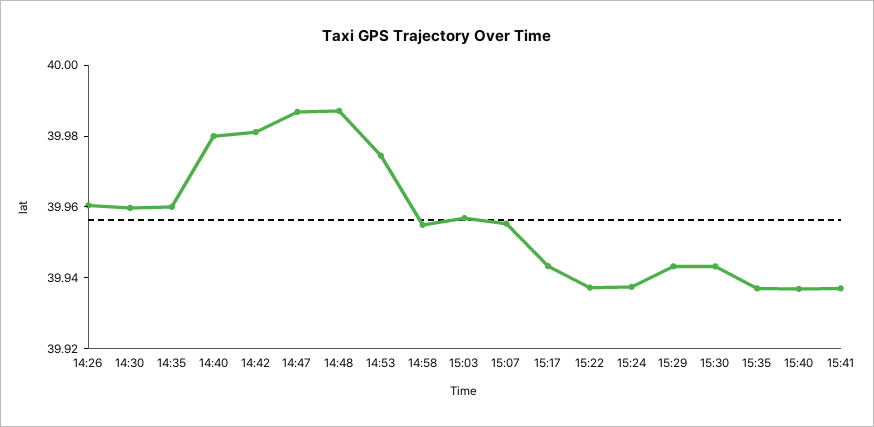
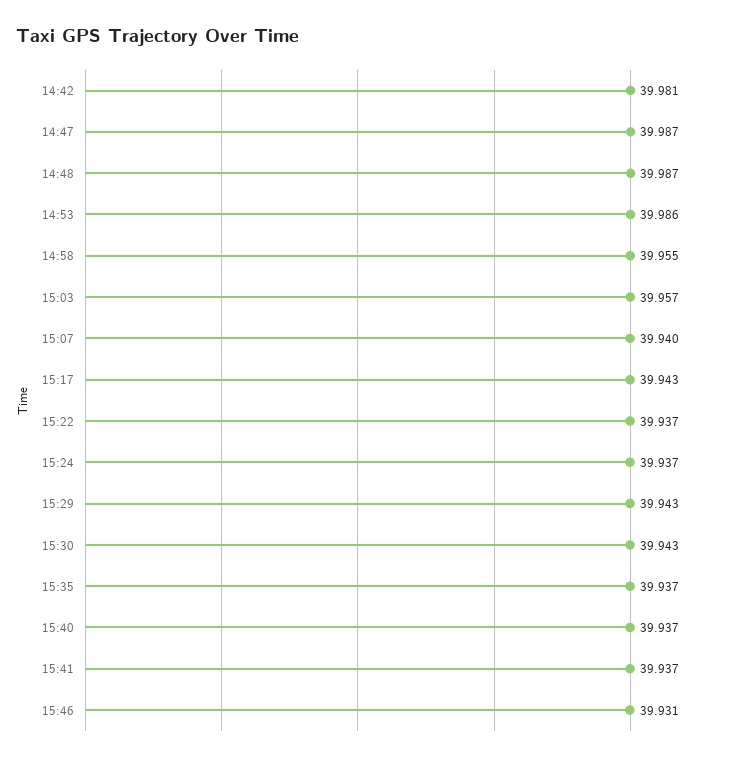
14:26: 39.96 -> none
14:30: 39.96 -> none
14:35: 39.96 -> none
14:40: 39.98 -> none
14:53: 39.975 -> 39.986
15:07: 39.955 -> 39.94
15:46: none -> 39.931

